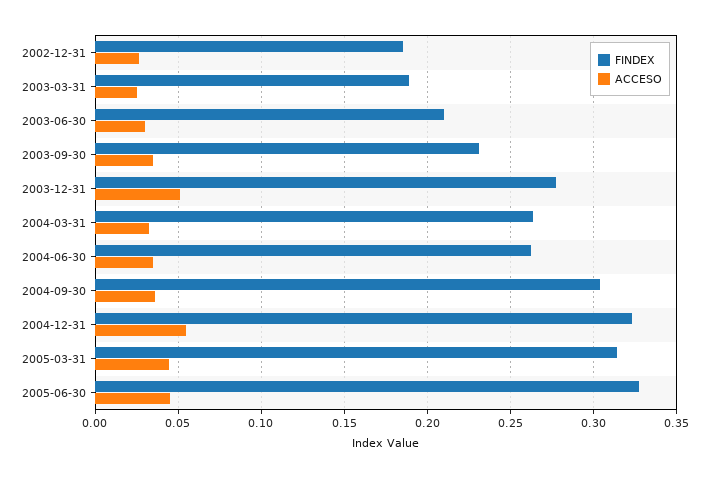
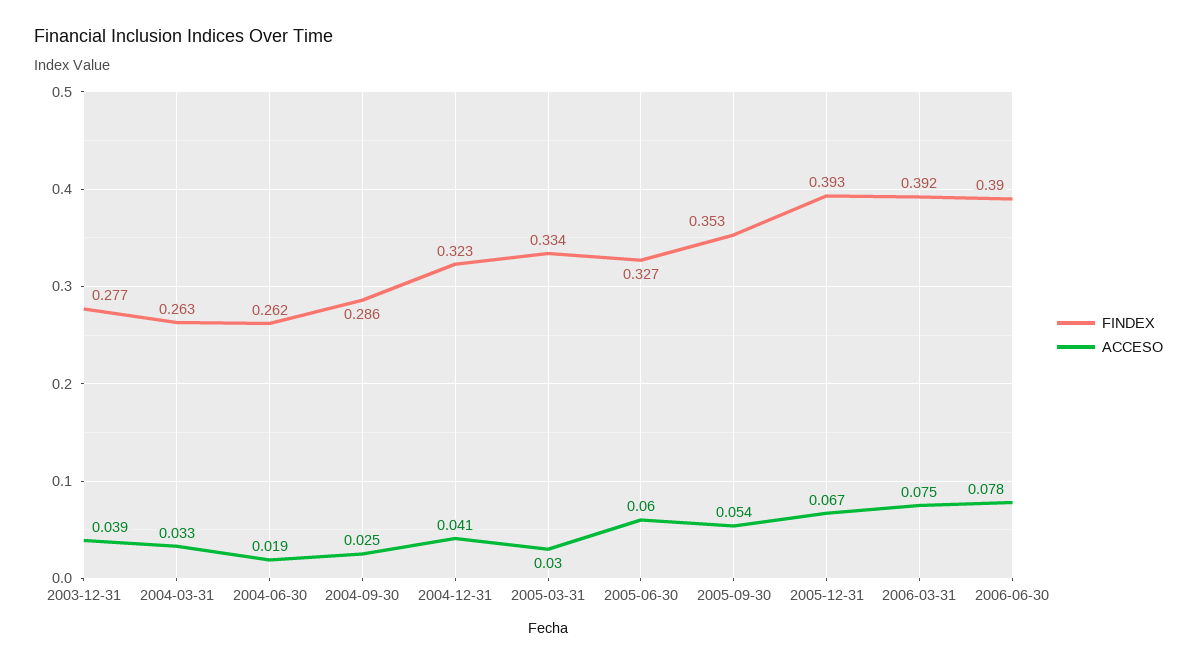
FINDEX, 2002-12-31: 0.185 -> none
ACCESO, 2002-12-31: 0.025 -> none
FINDEX, 2003-03-31: 0.19 -> none
ACCESO, 2003-03-31: 0.025 -> none
FINDEX, 2003-06-30: 0.21 -> none
ACCESO, 2003-06-30: 0.03 -> none
FINDEX, 2003-09-30: 0.23 -> none
ACCESO, 2003-09-30: 0.035 -> none
ACCESO, 2003-12-31: 0.05 -> 0.039
ACCESO, 2004-06-30: 0.035 -> 0.019
FINDEX, 2004-09-30: 0.305 -> 0.286
ACCESO, 2004-09-30: 0.035 -> 0.025
ACCESO, 2004-12-31: 0.055 -> 0.041
FINDEX, 2005-03-31: 0.315 -> 0.334
ACCESO, 2005-03-31: 0.045 -> 0.03
ACCESO, 2005-06-30: 0.045 -> 0.06
FINDEX, 2005-09-30: none -> 0.353
ACCESO, 2005-09-30: none -> 0.054
FINDEX, 2005-12-31: none -> 0.393
ACCESO, 2005-12-31: none -> 0.067
FINDEX, 2006-03-31: none -> 0.392
ACCESO, 2006-03-31: none -> 0.075
FINDEX, 2006-06-30: none -> 0.39
ACCESO, 2006-06-30: none -> 0.078

